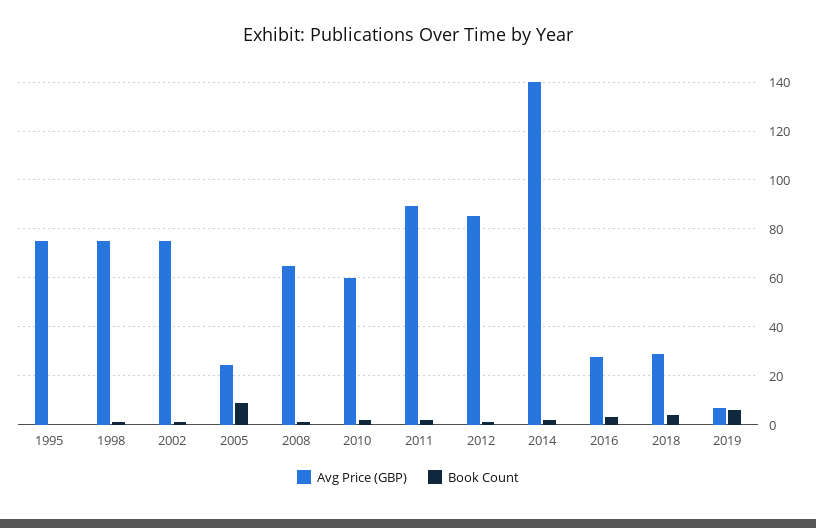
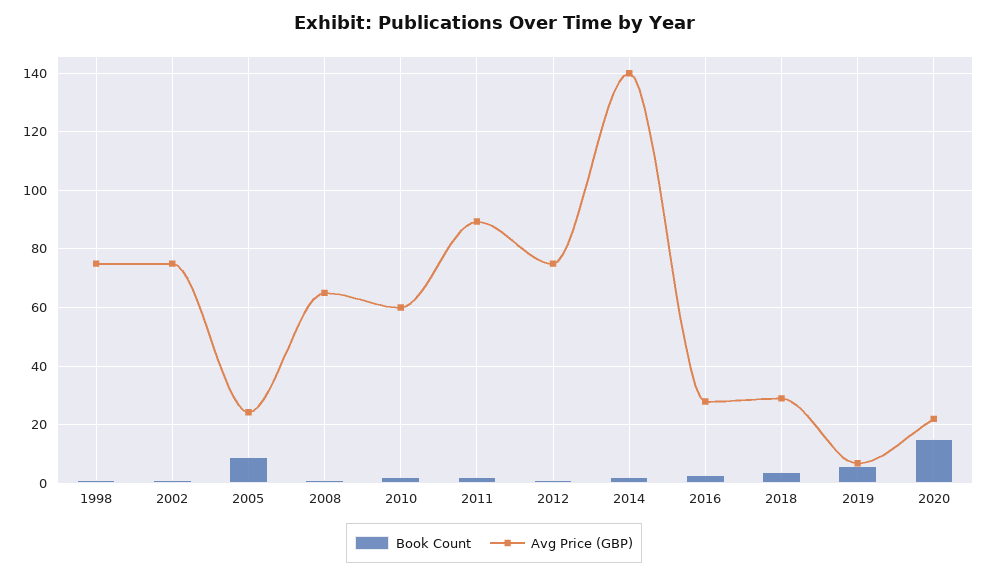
Avg Price (GBP), 1995: 75 -> none
Book Count, 1995: 0 -> none
Avg Price (GBP), 2012: 85 -> 75
Book Count, 2020: none -> 15
Avg Price (GBP), 2020: none -> 22.5

